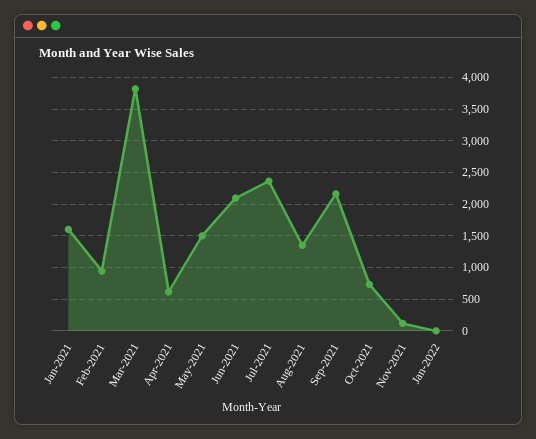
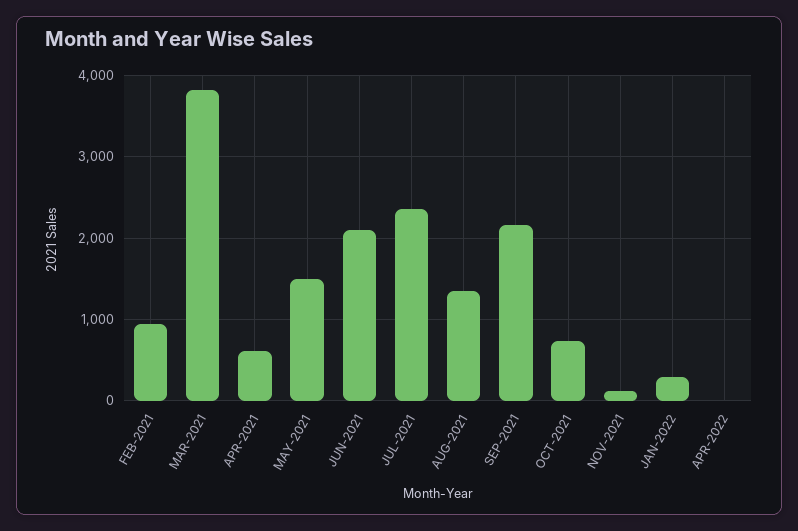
Jan-2021: 1600 -> none
Jan-2022: 0 -> 300
APR-2022: none -> 0

